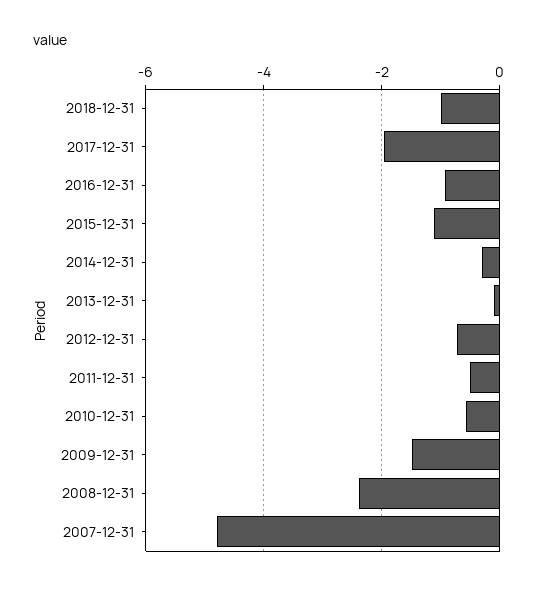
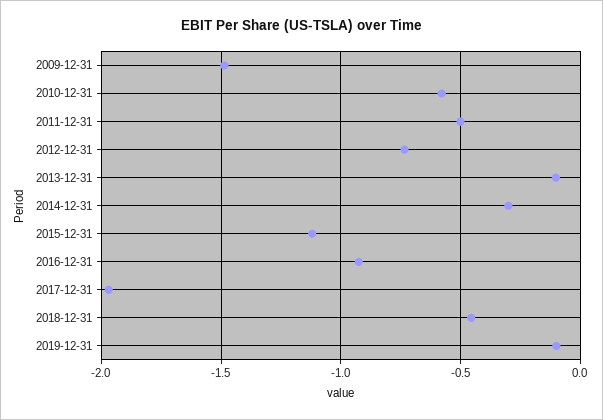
2018-12-31: -1 -> -0.45
2008-12-31: -2.4 -> none
2007-12-31: -4.8 -> none
2019-12-31: none -> -0.1

